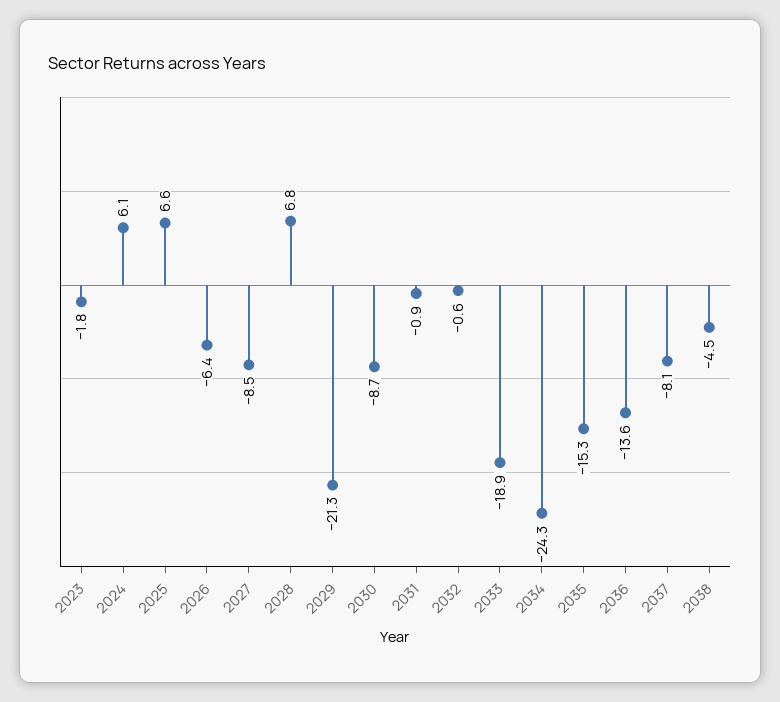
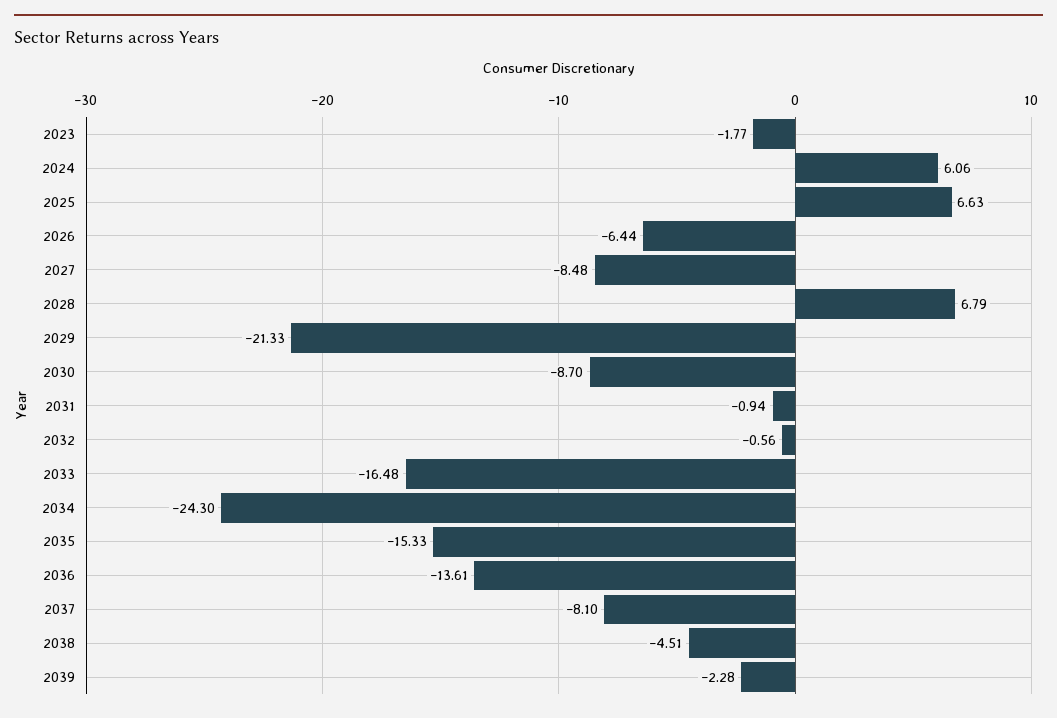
2033: -18.9 -> -16.48
2039: none -> -2.28

